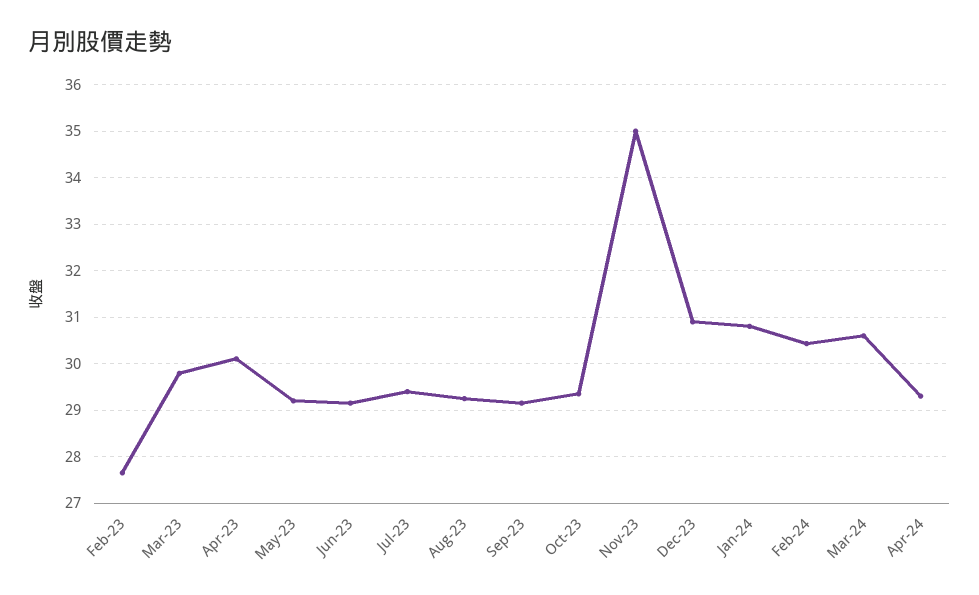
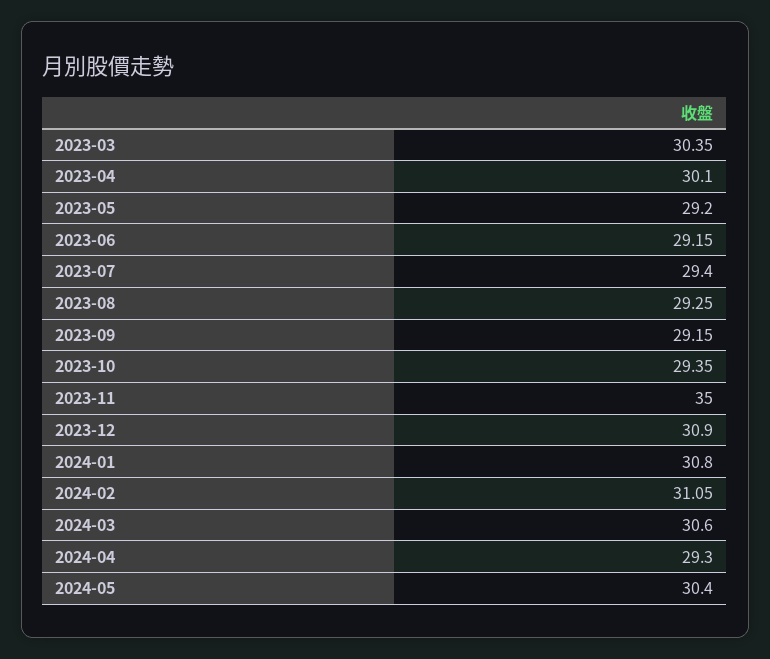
Feb-23: 27.6 -> none
Mar-23: 29.8 -> 30.35
Feb-24: 30.4 -> 31.05
2024-05: none -> 30.4

